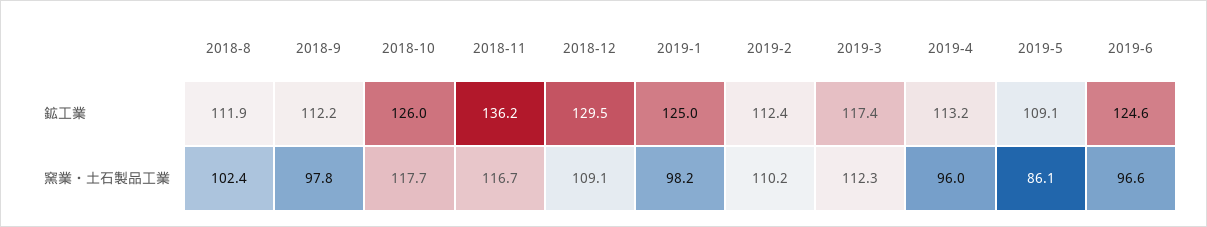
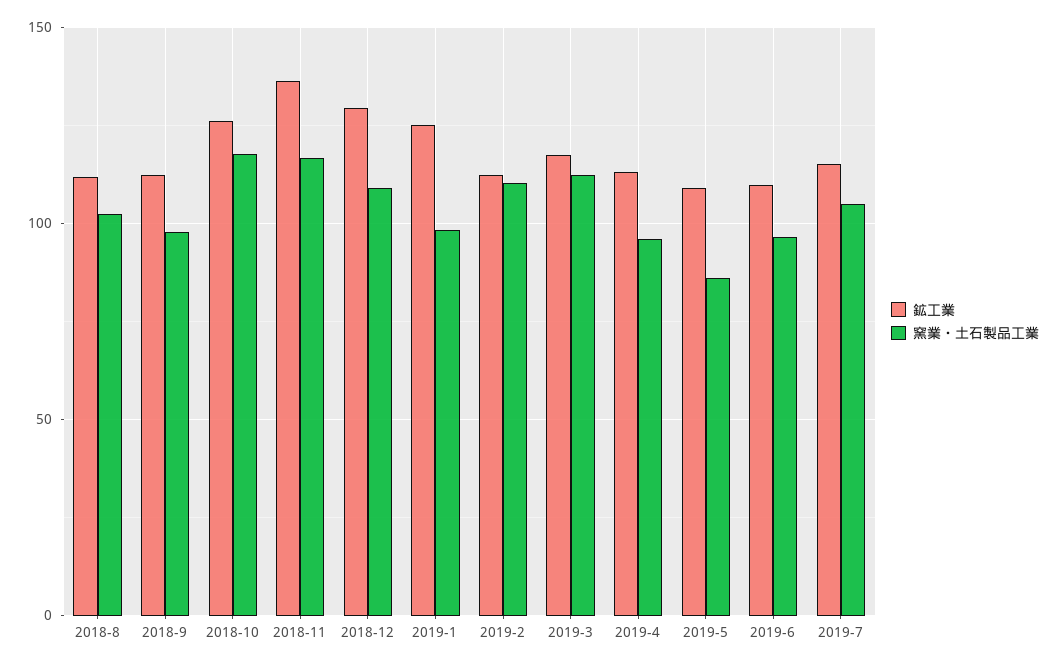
鉱工業, 2019-6: 124.6 -> 110
鉱工業, 2019-7: none -> 115
窯業・土石製品工業, 2019-7: none -> 105

